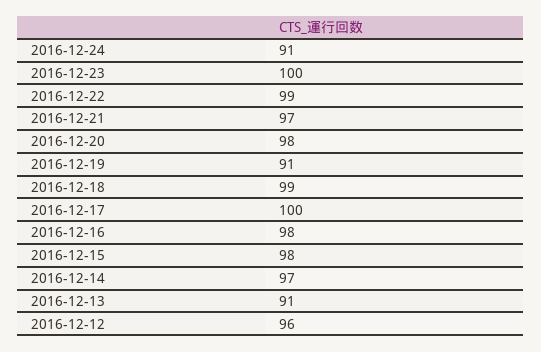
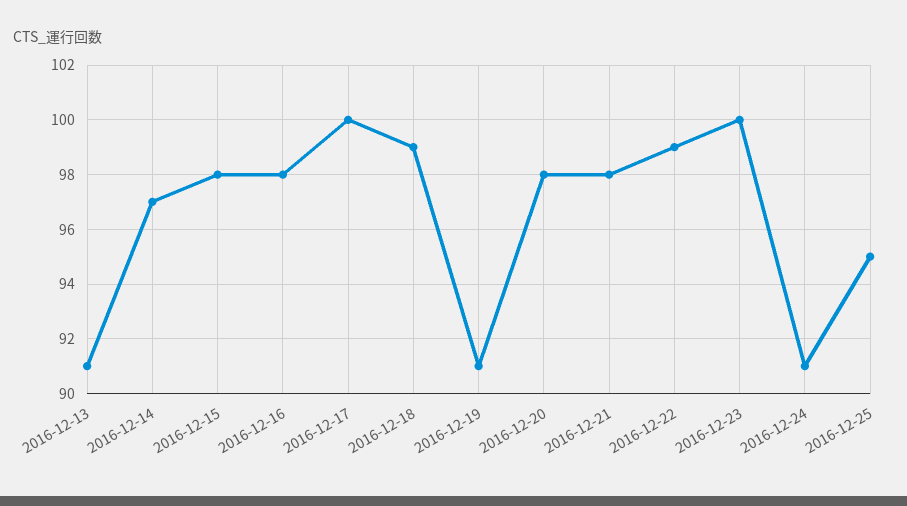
2016-12-21: 97 -> 98
2016-12-12: 96 -> none
2016-12-25: none -> 95

